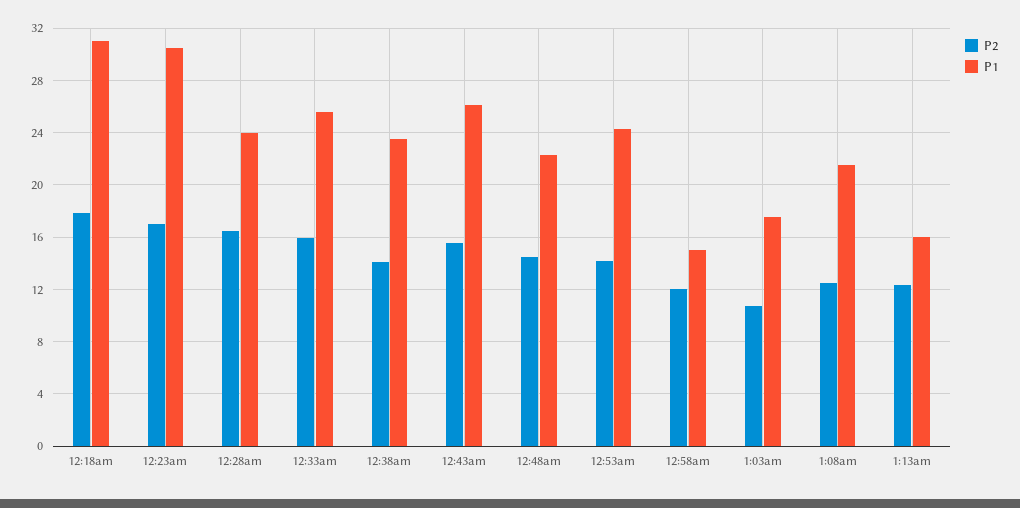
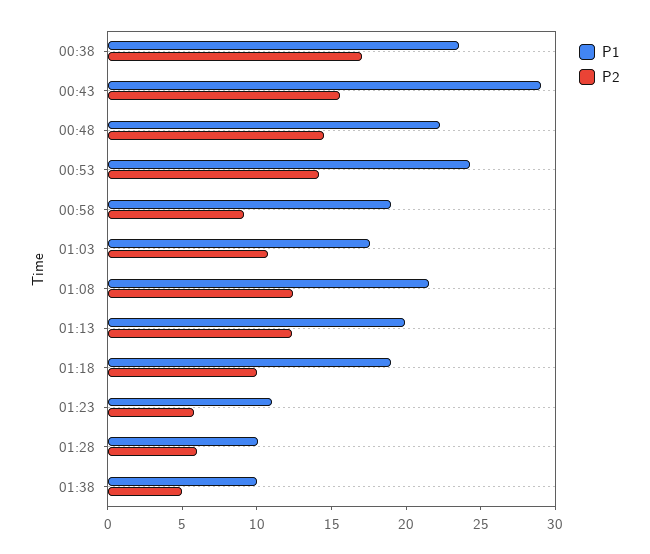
P2, 12:18am: 18 -> none
P1, 12:18am: 31 -> none
P2, 12:23am: 17 -> none
P1, 12:23am: 30.5 -> none
P2, 12:28am: 16.5 -> none
P1, 12:28am: 24 -> none
P2, 12:33am: 16 -> none
P1, 12:33am: 25.5 -> none
P2, 12:38am: 14 -> 17
P1, 12:43am: 26 -> 29
P2, 12:58am: 12 -> 9
P1, 12:58am: 15 -> 19
P1, 1:13am: 16 -> 20
P1, 01:18: none -> 19
P2, 01:18: none -> 10
P1, 01:23: none -> 11
P2, 01:23: none -> 6
P1, 01:28: none -> 10
P2, 01:28: none -> 6
P1, 01:38: none -> 10
P2, 01:38: none -> 5

